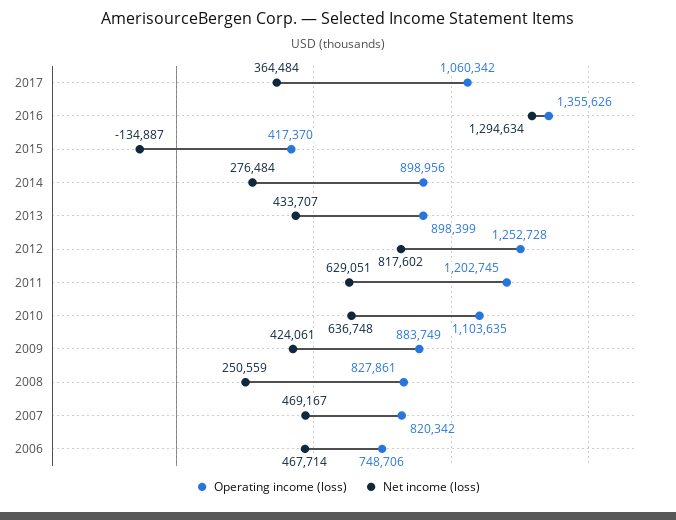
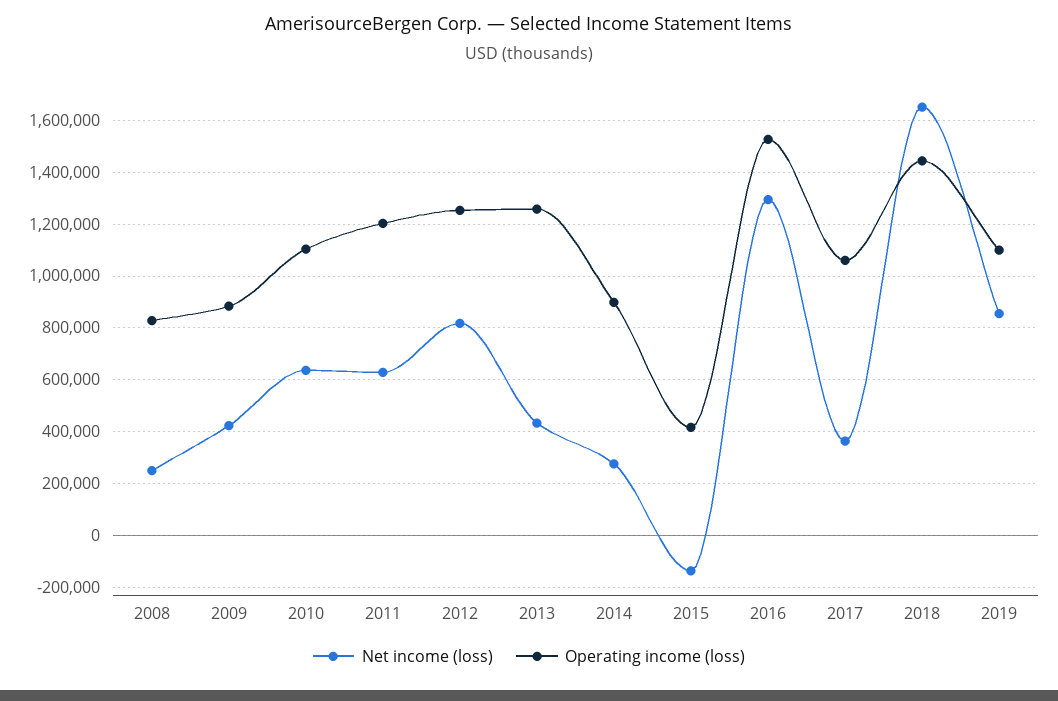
Operating income (loss), 2016: 1355626 -> 1525000
Operating income (loss), 2013: 898399 -> 1250000
Operating income (loss), 2007: 820342 -> none
Net income (loss), 2007: 469167 -> none
Operating income (loss), 2006: 748706 -> none
Net income (loss), 2006: 467714 -> none
Net income (loss), 2018: none -> 1650000
Operating income (loss), 2018: none -> 1450000
Net income (loss), 2019: none -> 850000
Operating income (loss), 2019: none -> 1100000

